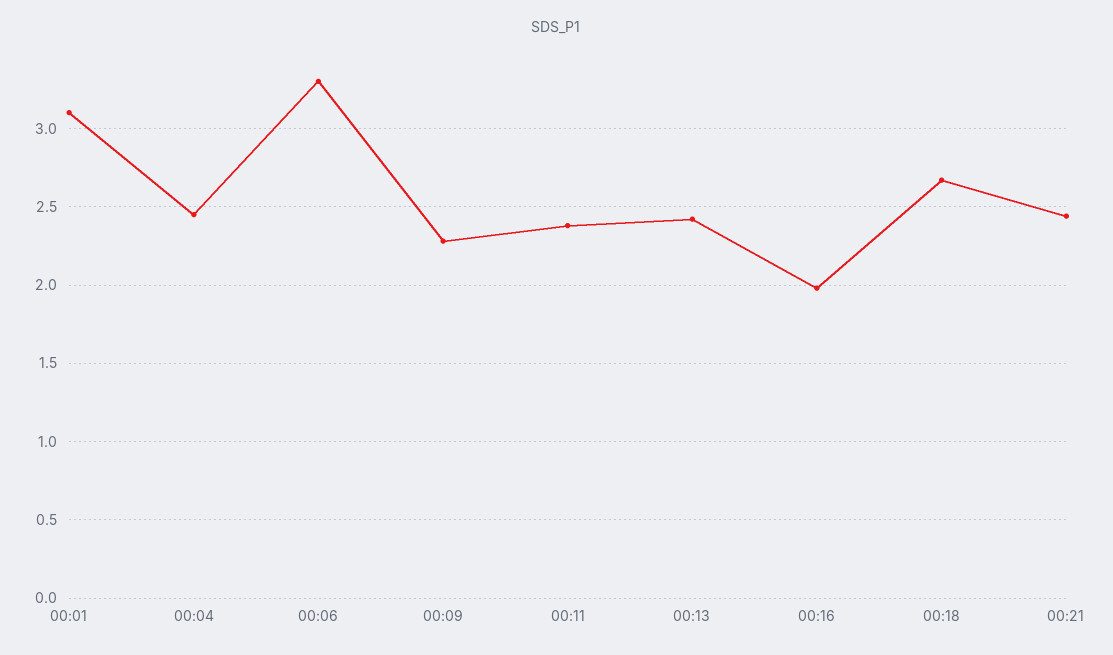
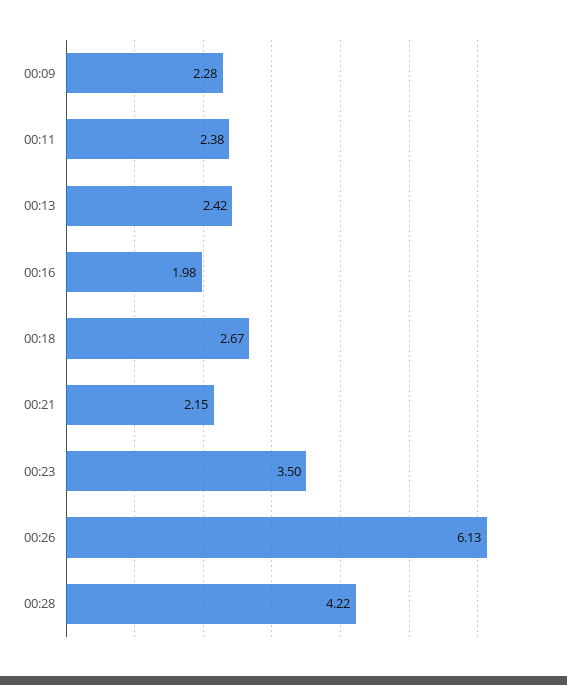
00:01: 3.1 -> none
00:04: 2.45 -> none
00:06: 3.3 -> none
00:21: 2.45 -> 2.15
00:23: none -> 3.5
00:26: none -> 6.13
00:28: none -> 4.22

